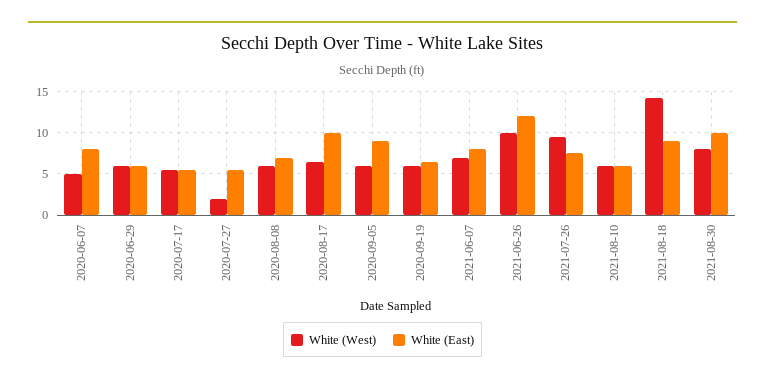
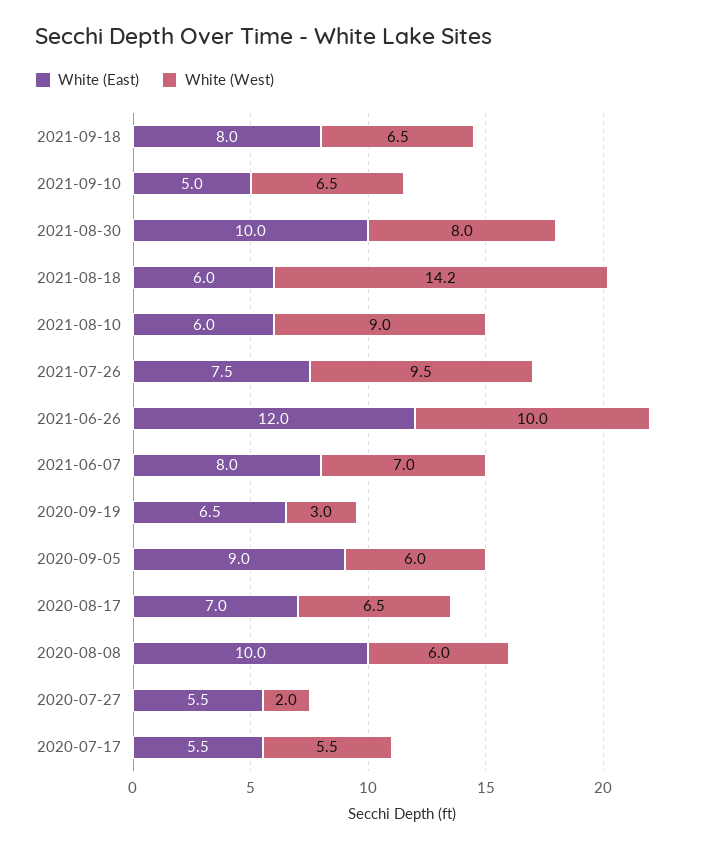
White (West), 2020-06-07: 5 -> none
White (East), 2020-06-07: 8 -> none
White (West), 2020-06-29: 6 -> none
White (East), 2020-06-29: 6 -> none
White (East), 2020-08-08: 7 -> 10
White (East), 2020-08-17: 10 -> 7
White (West), 2020-09-19: 6 -> 3
White (West), 2021-08-10: 6 -> 9
White (East), 2021-08-18: 9 -> 6
White (East), 2021-09-18: none -> 8
White (West), 2021-09-18: none -> 6.5
White (East), 2021-09-10: none -> 5
White (West), 2021-09-10: none -> 6.5

